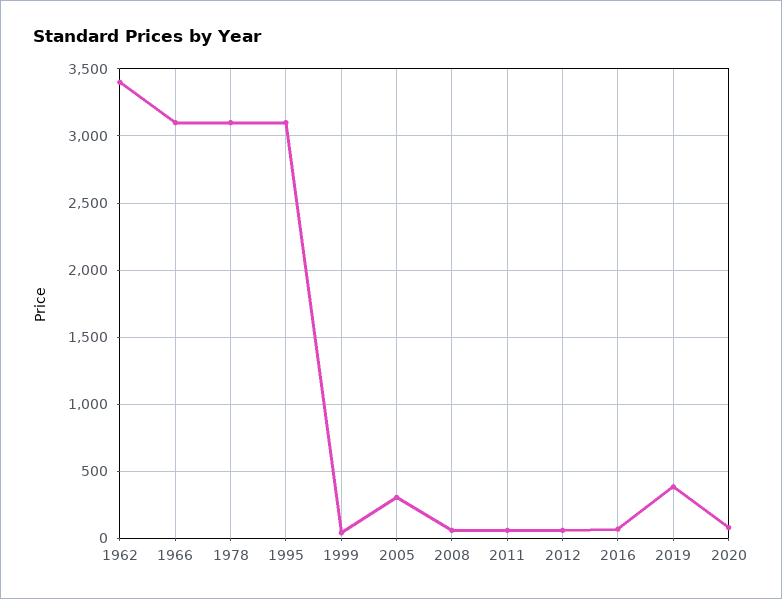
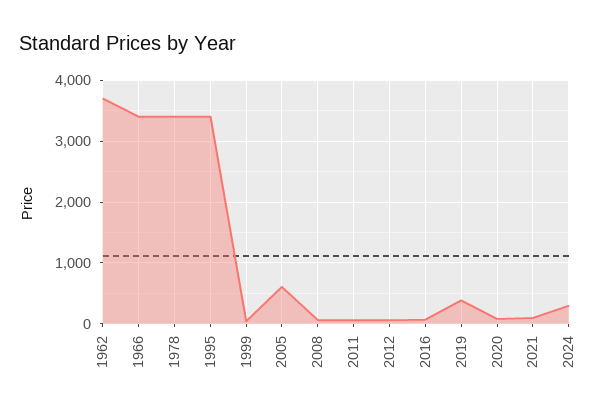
1962: 3400 -> 3700
1966: 3100 -> 3400
1978: 3100 -> 3400
1995: 3100 -> 3400
2005: 300 -> 600
2021: none -> 100
2024: none -> 300

